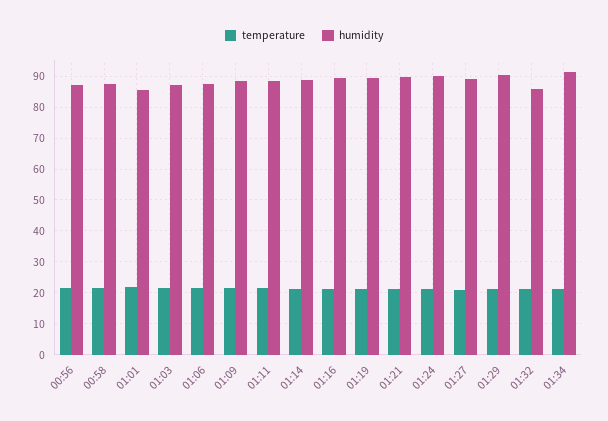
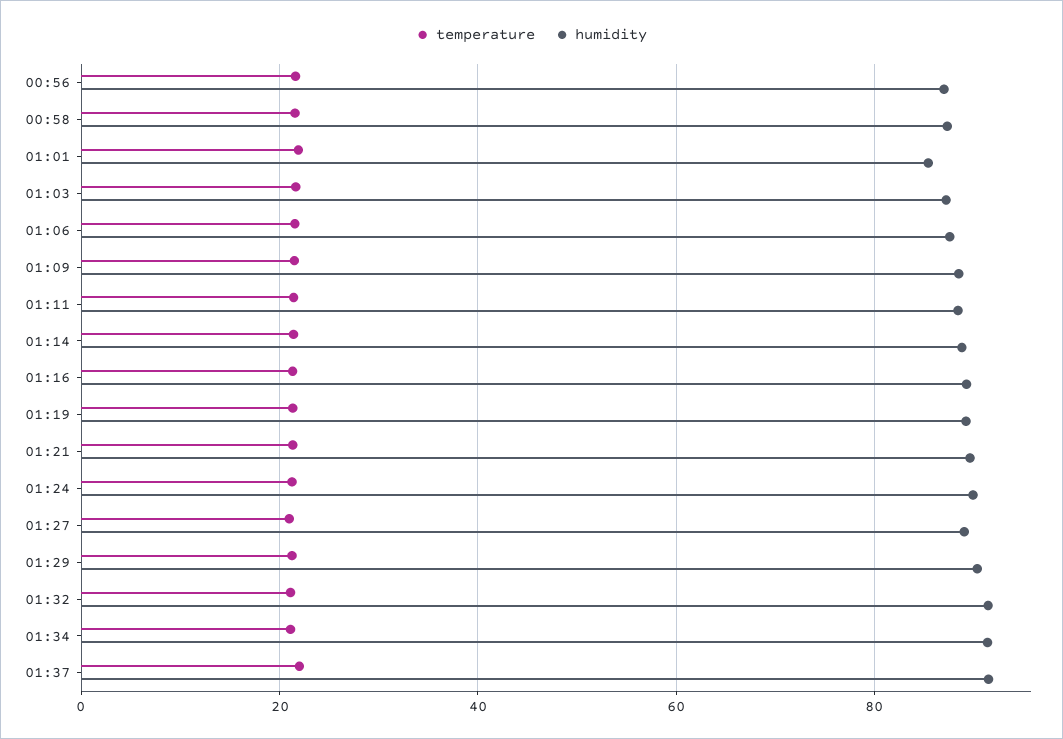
humidity, 01:32: 86 -> 92
temperature, 01:37: none -> 22
humidity, 01:37: none -> 92

